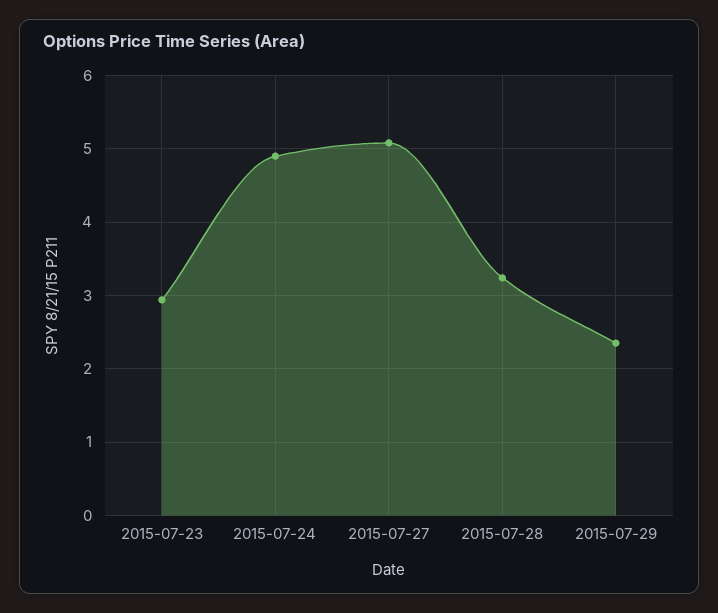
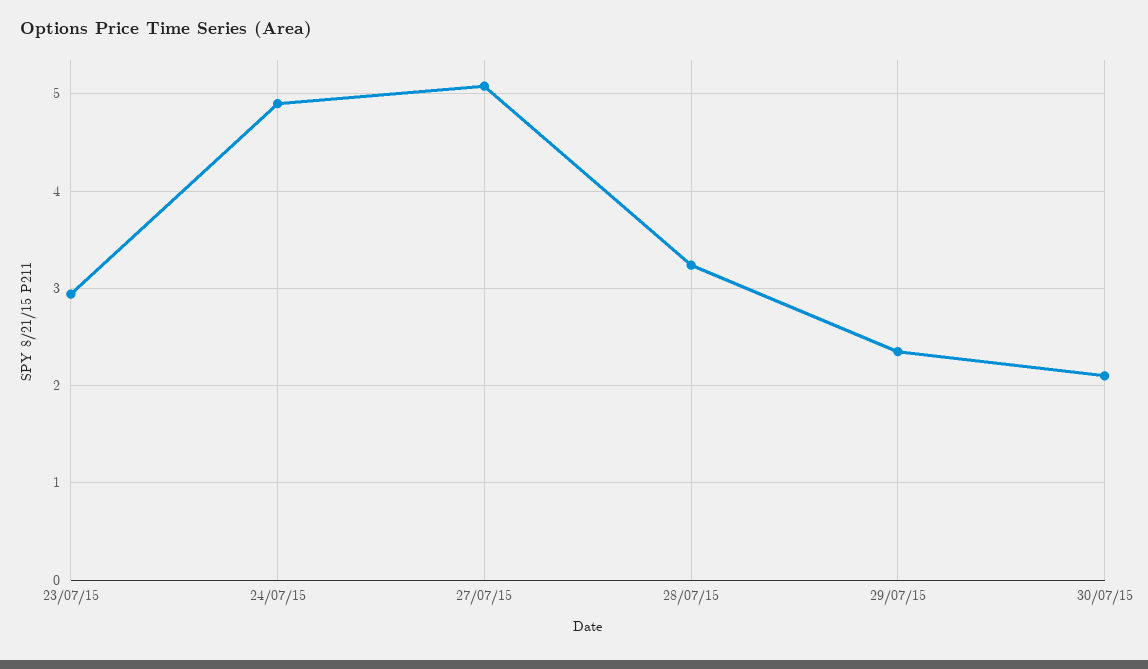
30/07/15: none -> 2.1

